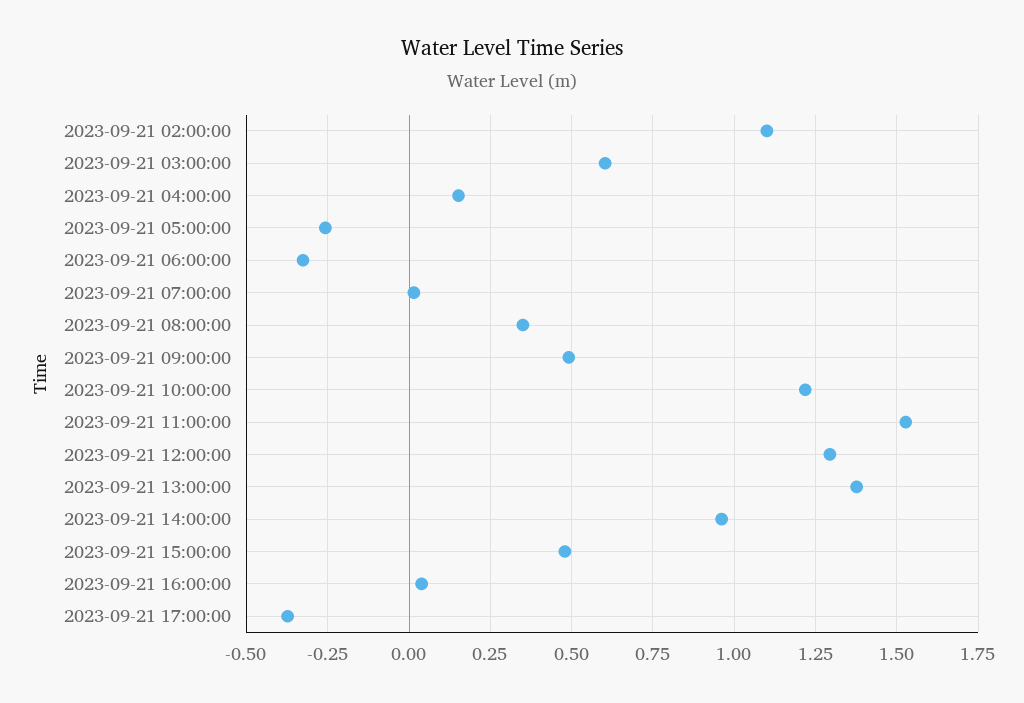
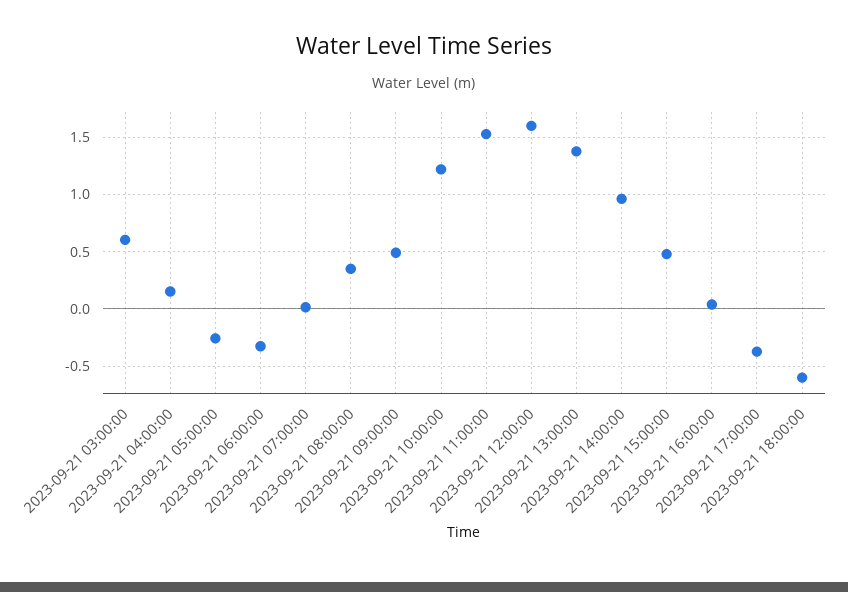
2023-09-21 02:00:00: 1.1 -> none
2023-09-21 12:00:00: 1.3 -> 1.6
2023-09-21 18:00:00: none -> -0.6

